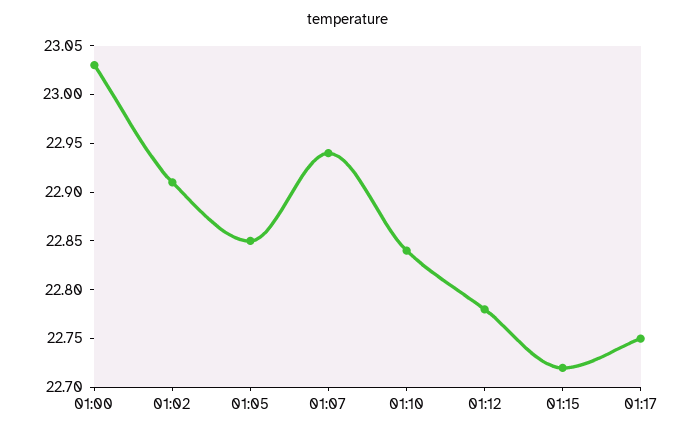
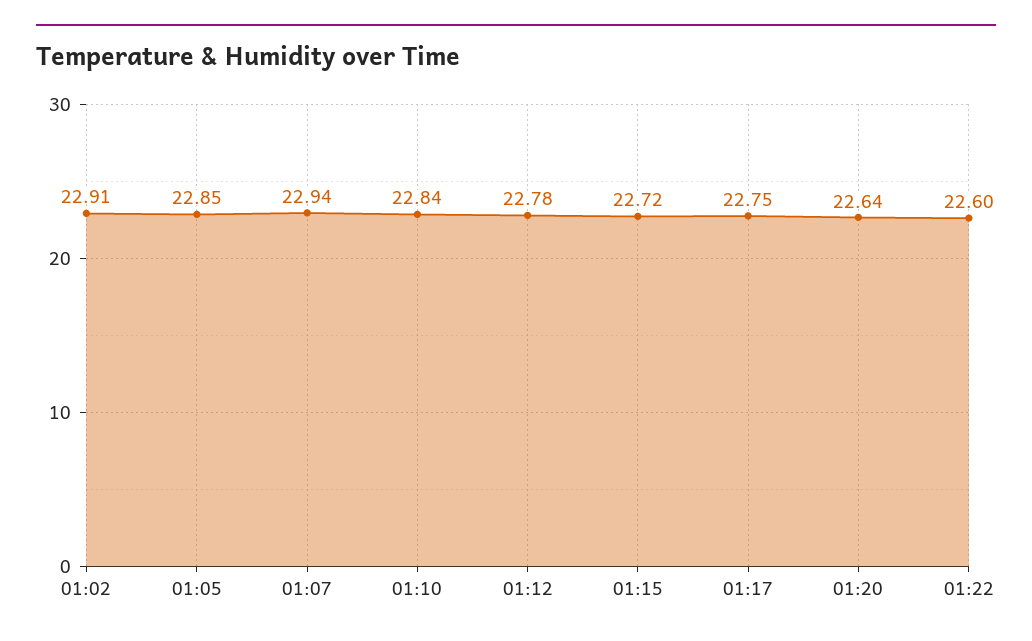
01:00: 23.03 -> none
01:20: none -> 22.64
01:22: none -> 22.6

